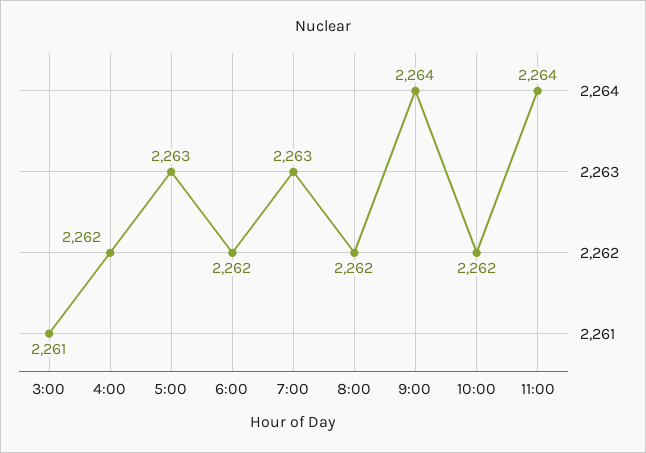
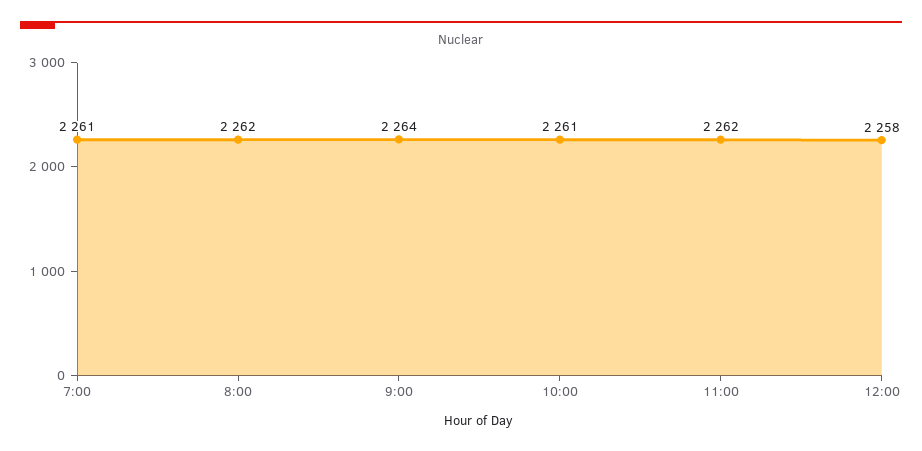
3:00: 2261 -> none
4:00: 2262 -> none
5:00: 2263 -> none
6:00: 2262 -> none
7:00: 2263 -> 2261
10:00: 2262 -> 2261
11:00: 2264 -> 2262
12:00: none -> 2258

